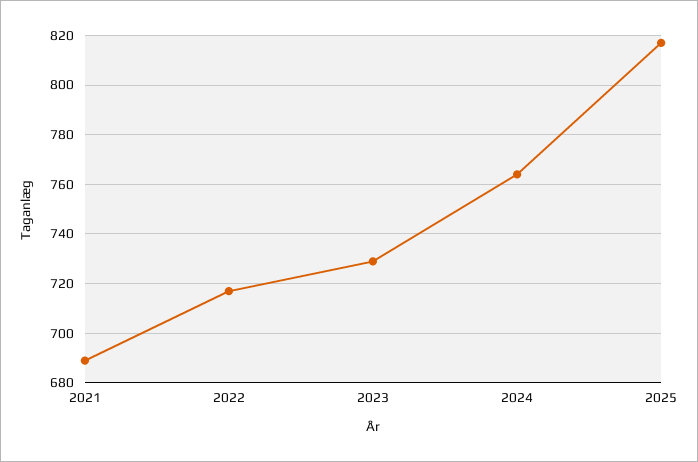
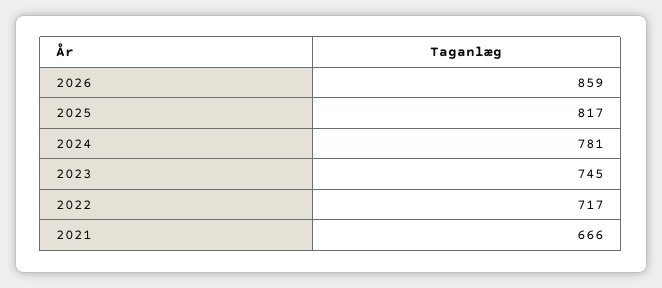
2021: 690 -> 666
2023: 730 -> 745
2024: 765 -> 781
2026: none -> 859

